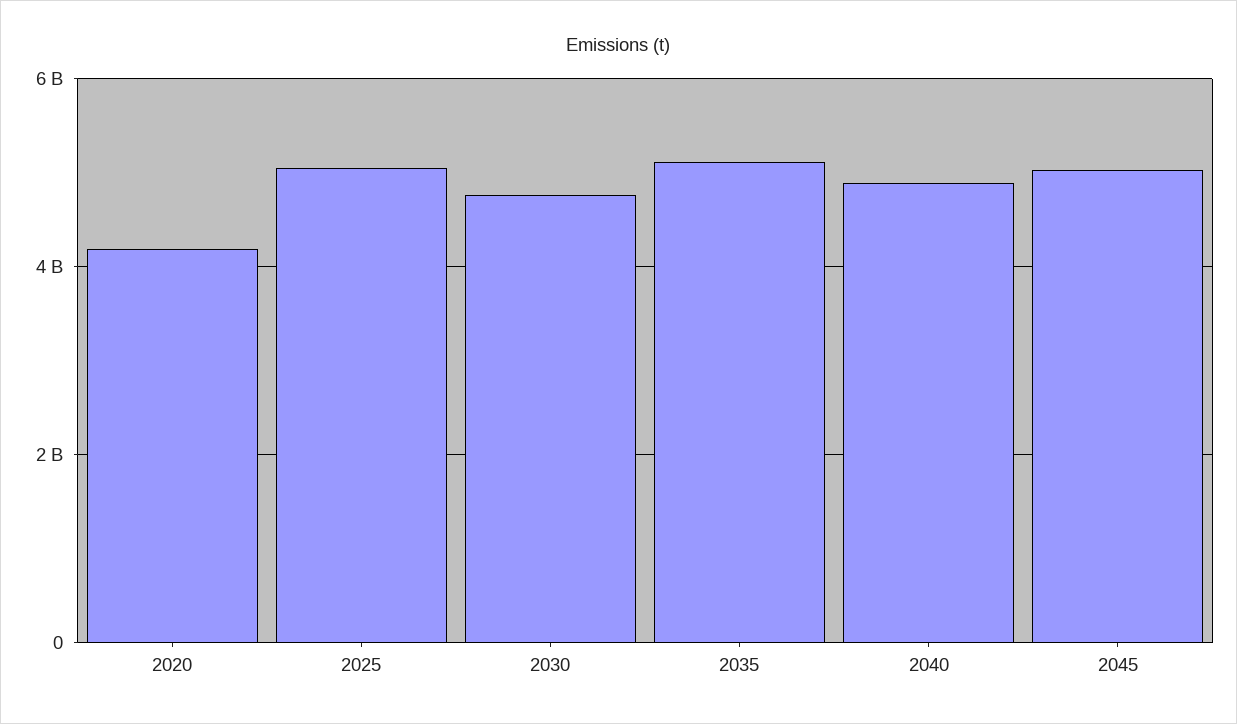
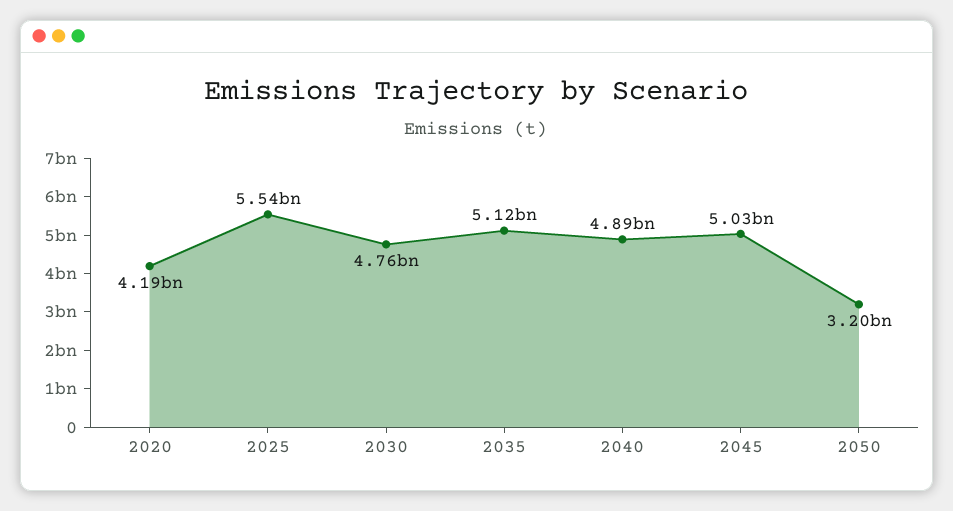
2025: 5000000000 -> 5540000000
2050: none -> 3200000000

